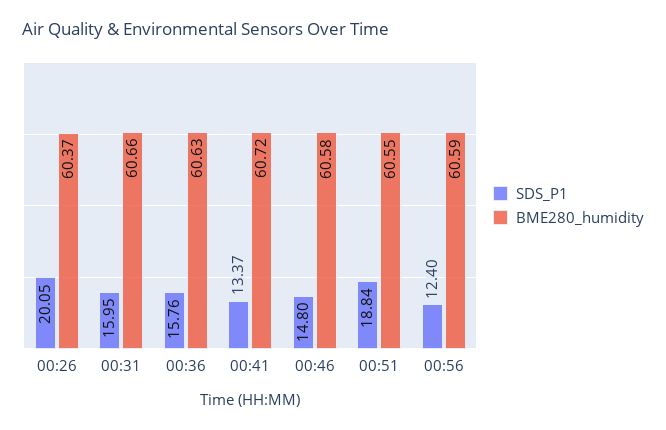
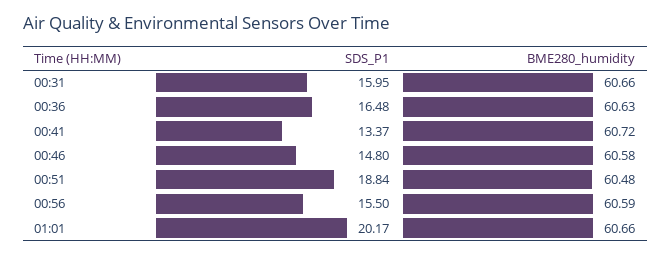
SDS_P1, 00:26: 20.05 -> none
BME280_humidity, 00:26: 60.37 -> none
SDS_P1, 00:36: 15.76 -> 16.48
BME280_humidity, 00:51: 60.55 -> 60.48
SDS_P1, 00:56: 12.4 -> 15.5
SDS_P1, 01:01: none -> 20.17
BME280_humidity, 01:01: none -> 60.66

